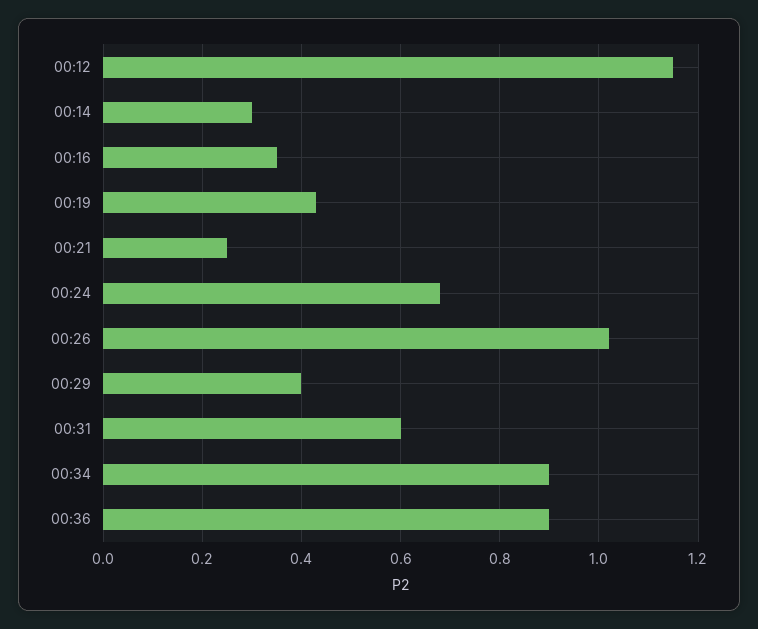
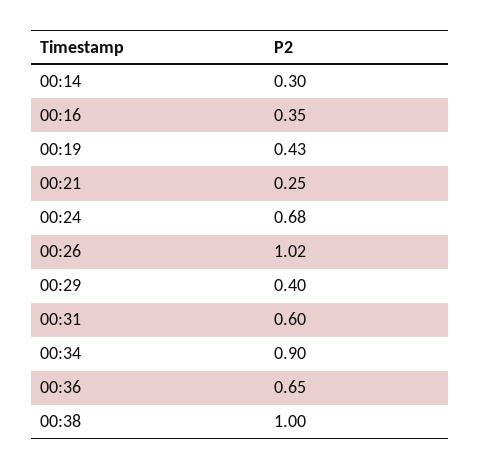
00:12: 1.15 -> none
00:36: 0.9 -> 0.65
00:38: none -> 1

